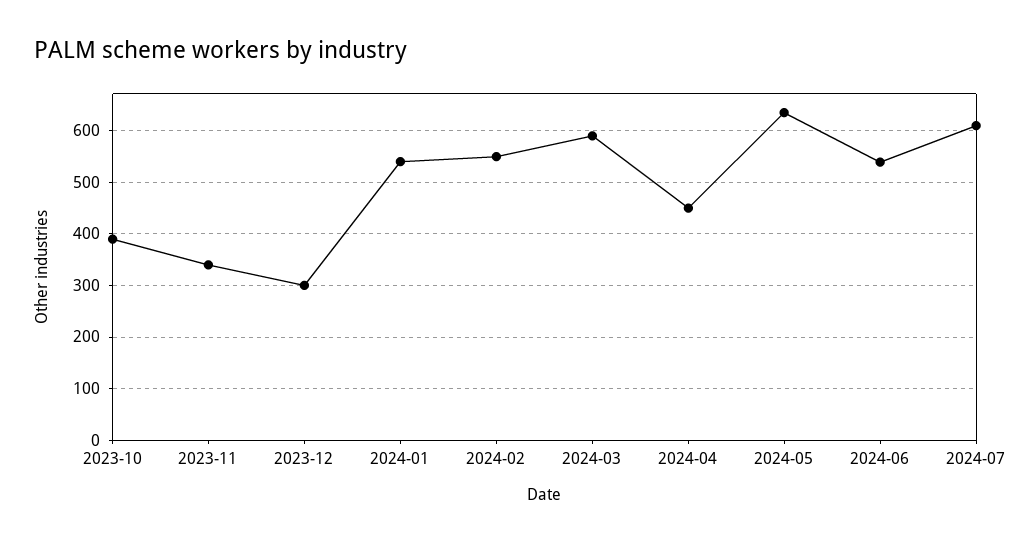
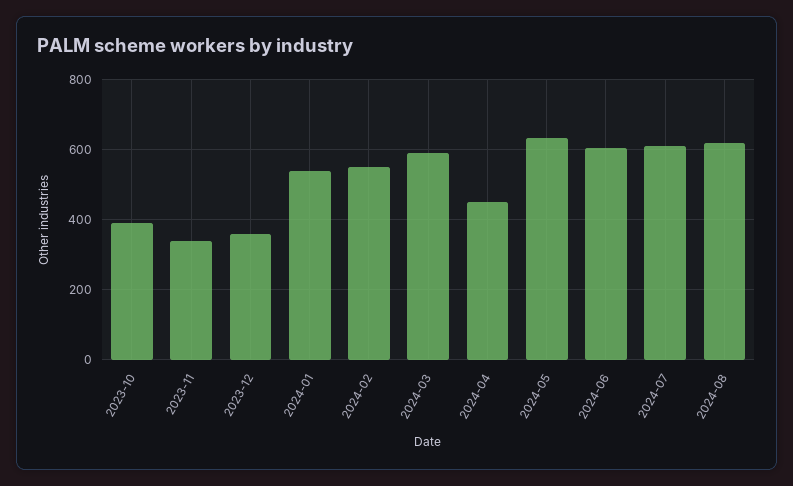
2023-12: 300 -> 360
2024-06: 540 -> 600
2024-08: none -> 620

